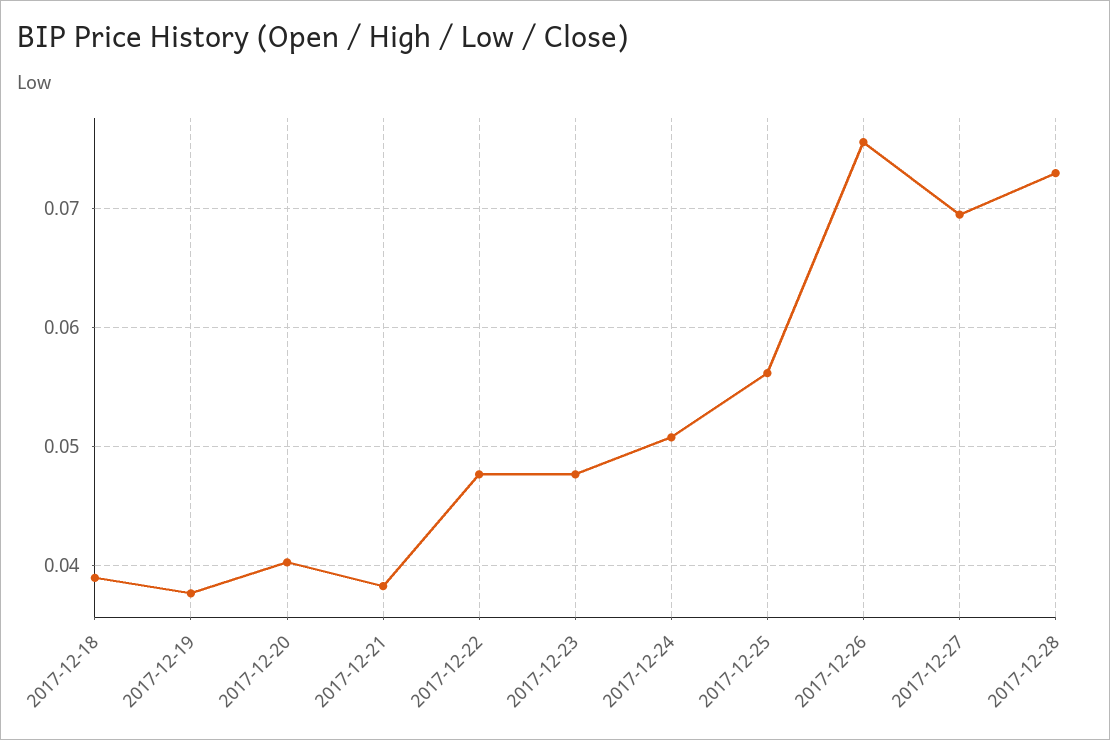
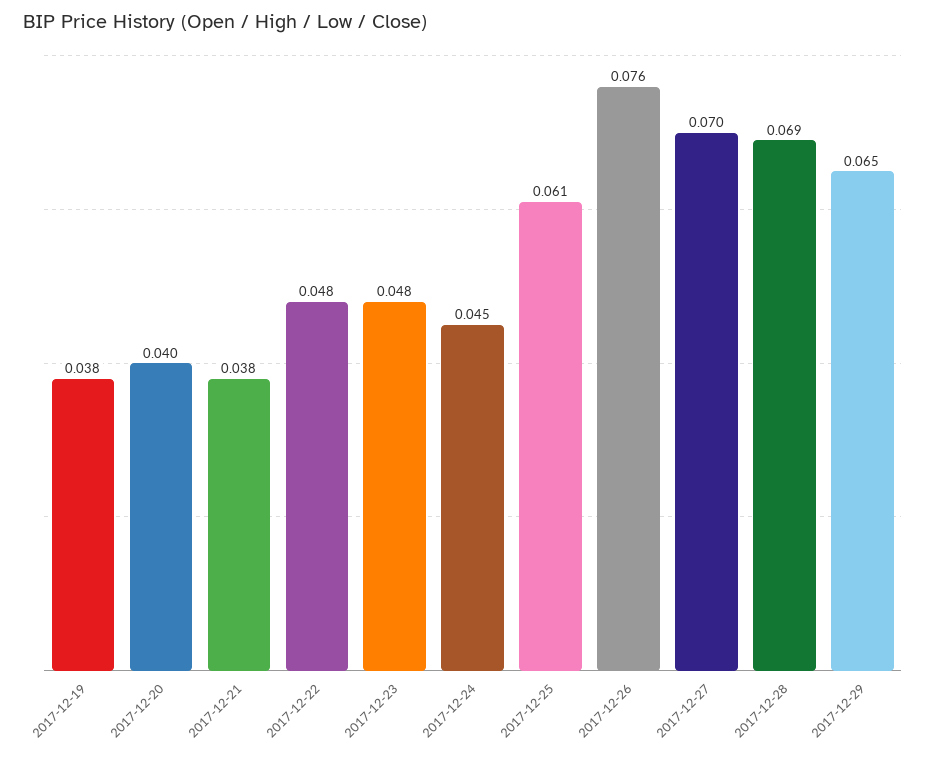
2017-12-18: 0.039 -> none
2017-12-24: 0.051 -> 0.045
2017-12-25: 0.056 -> 0.061
2017-12-28: 0.073 -> 0.069
2017-12-29: none -> 0.065

